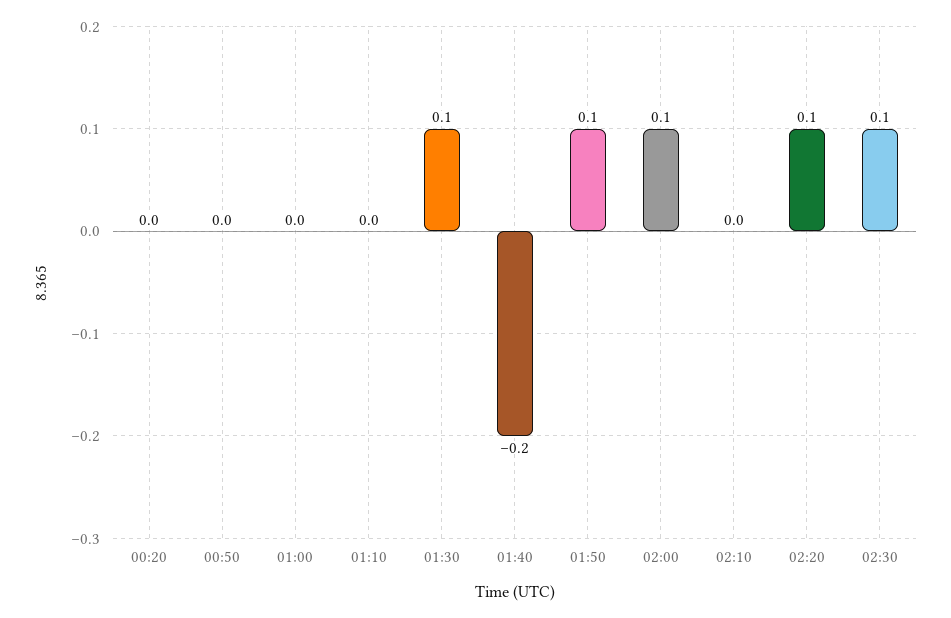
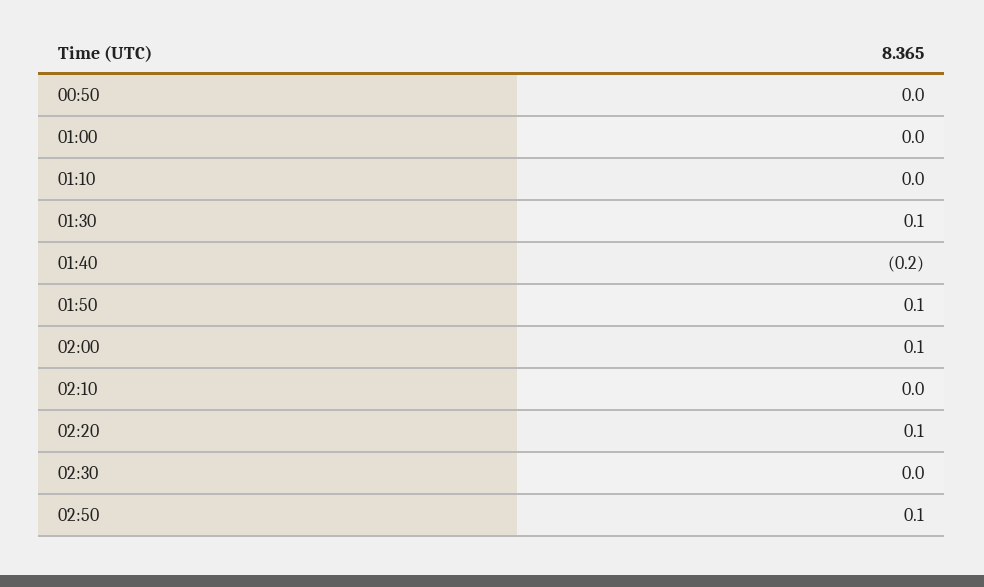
00:20: 0 -> none
02:30: 0.1 -> 0
02:50: none -> 0.1

